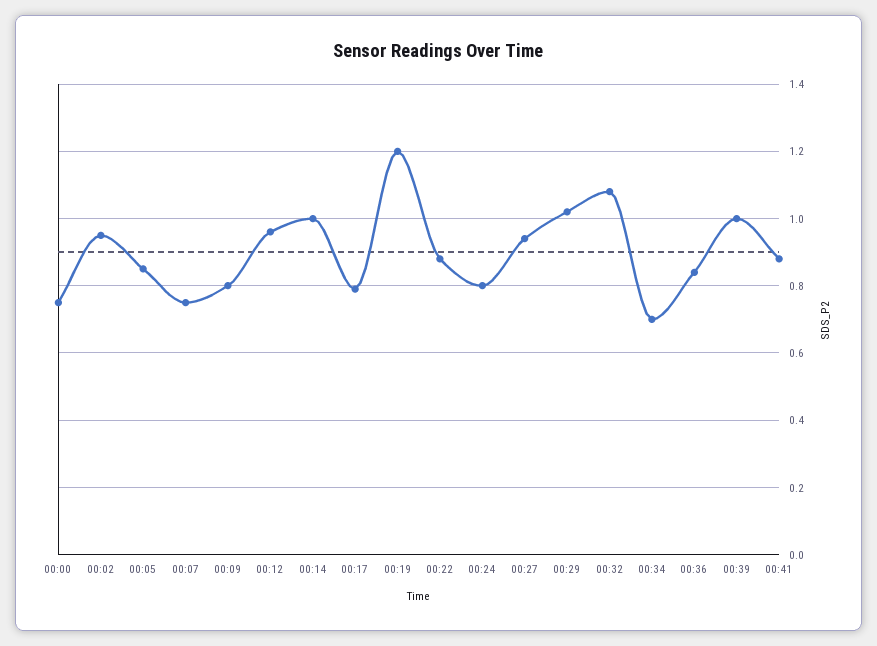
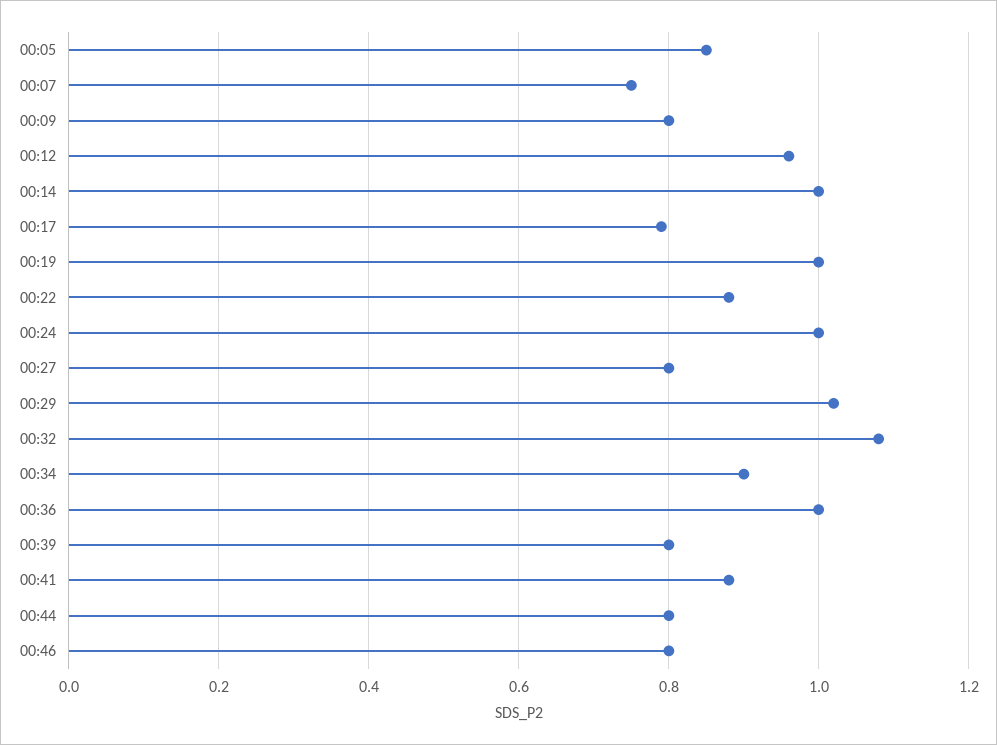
00:00: 0.75 -> none
00:02: 0.95 -> none
00:19: 1.2 -> 1
00:24: 0.8 -> 1
00:27: 0.95 -> 0.8
00:34: 0.7 -> 0.9
00:36: 0.85 -> 1
00:39: 1 -> 0.8
00:44: none -> 0.8
00:46: none -> 0.8

